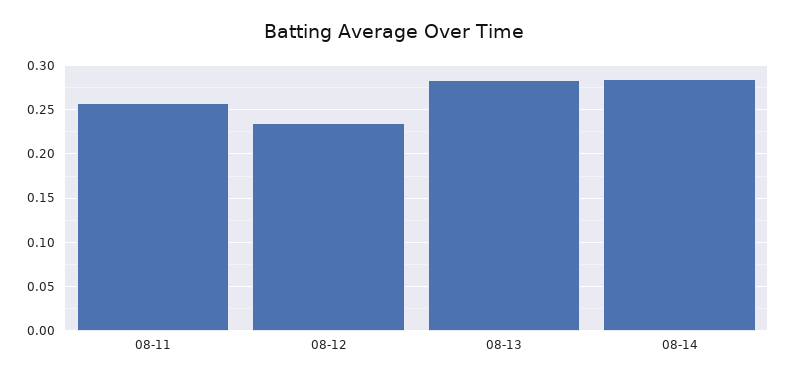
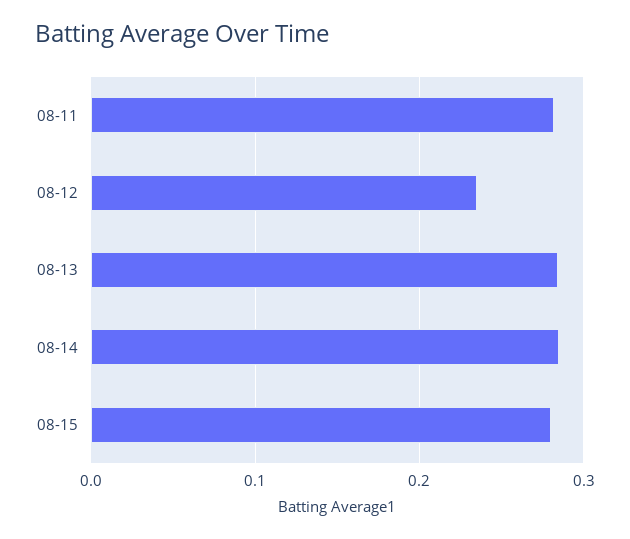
08-11: 0.26 -> 0.28
08-15: none -> 0.28

